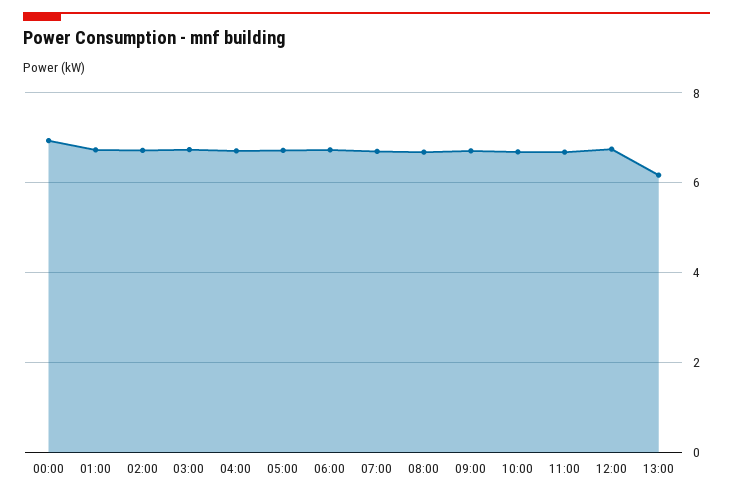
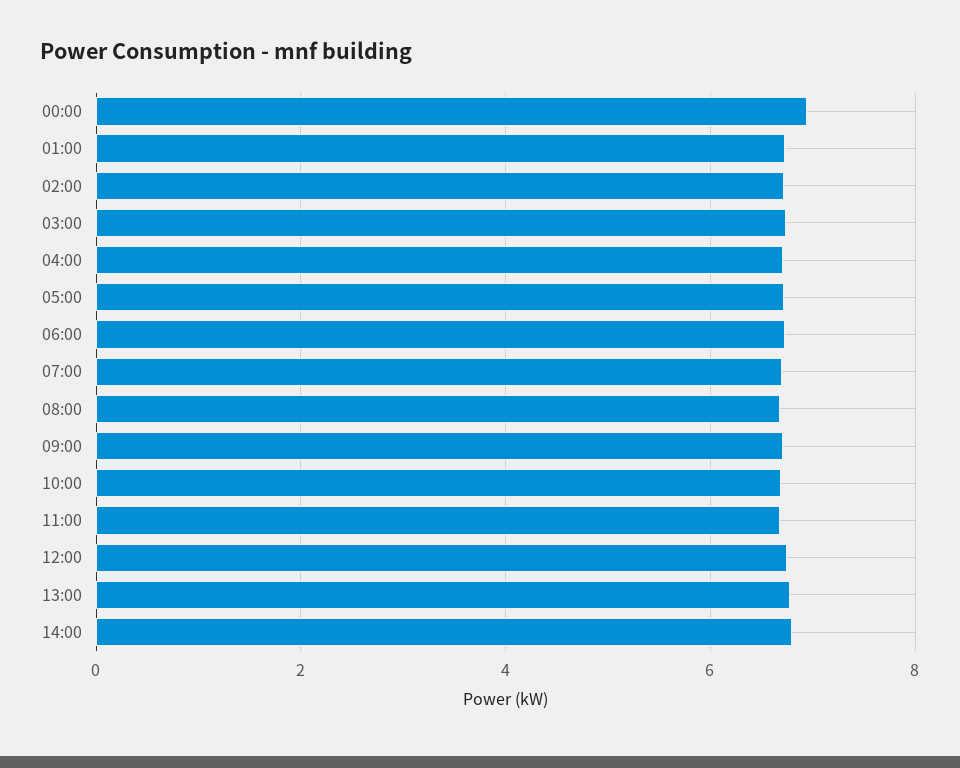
13:00: 6.2 -> 6.8
14:00: none -> 6.8

